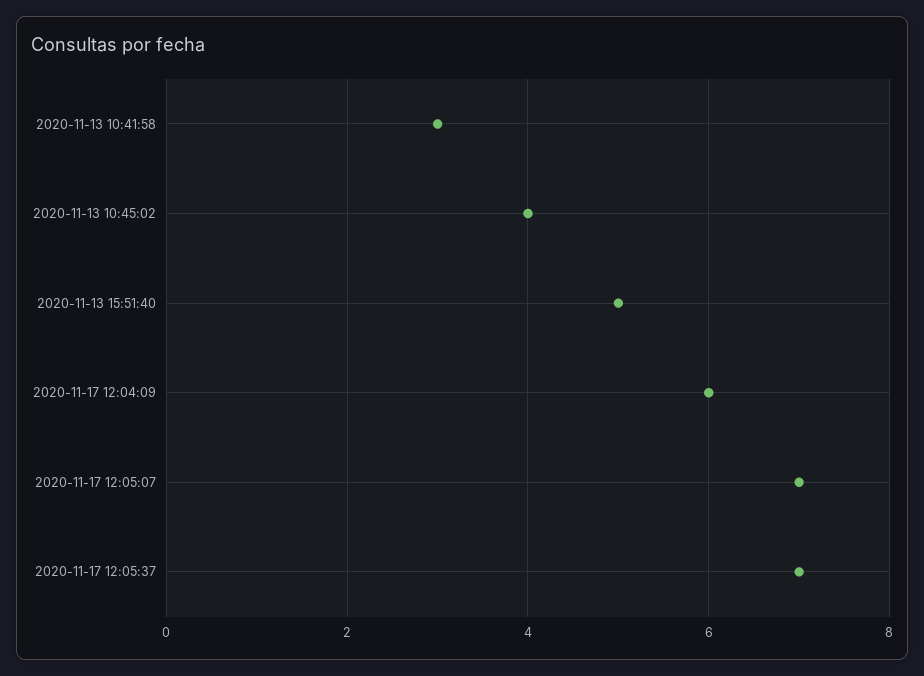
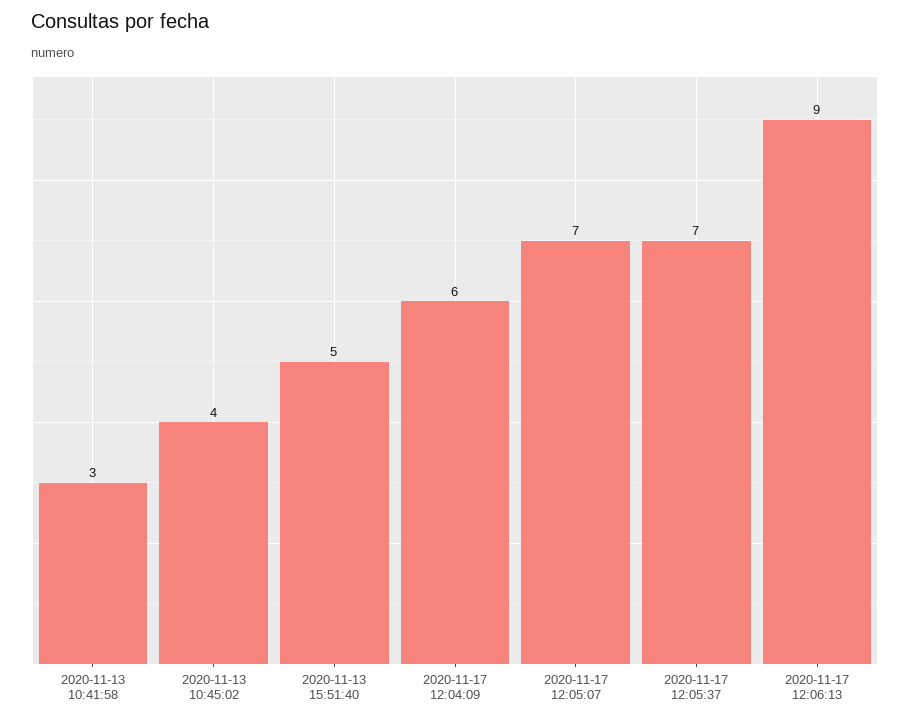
2020-11-17 12:06:13: none -> 9

